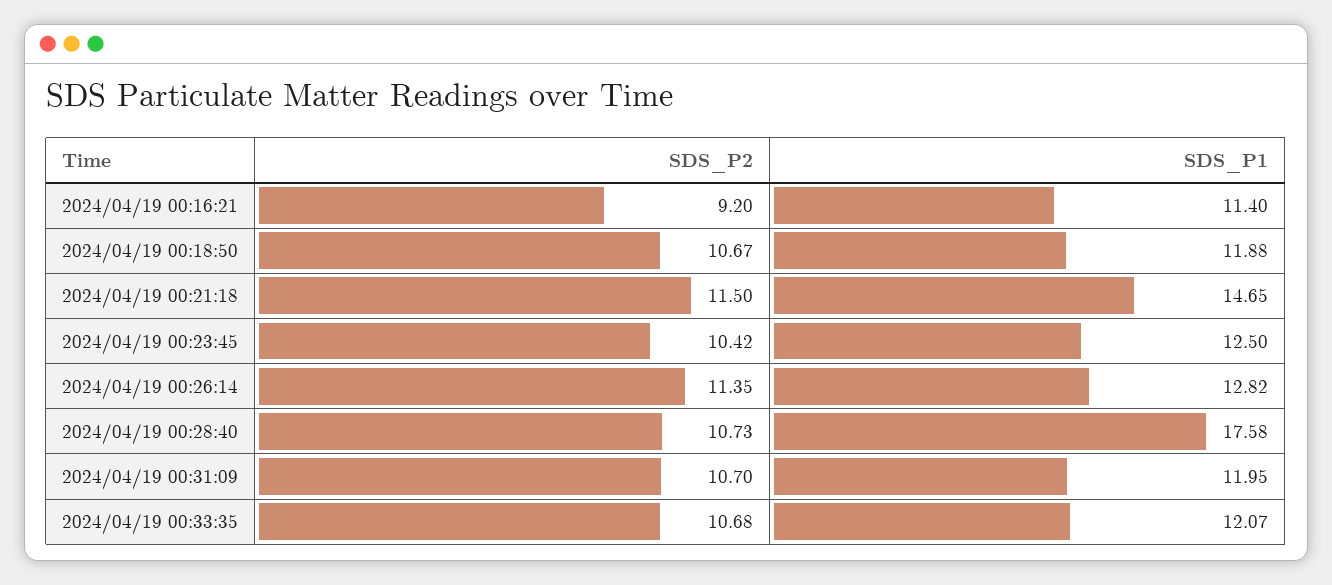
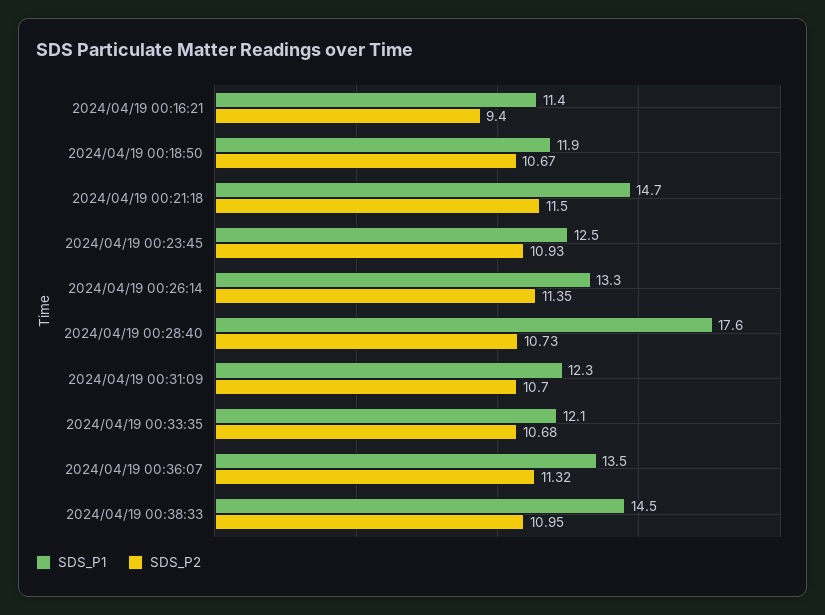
SDS_P2, 2024/04/19 00:16:21: 9.2 -> 9.4
SDS_P2, 2024/04/19 00:23:45: 10.42 -> 10.93
SDS_P1, 2024/04/19 00:26:14: 12.82 -> 13.3
SDS_P1, 2024/04/19 00:31:09: 11.95 -> 12.3
SDS_P1, 2024/04/19 00:36:07: none -> 13.5
SDS_P2, 2024/04/19 00:36:07: none -> 11.32
SDS_P1, 2024/04/19 00:38:33: none -> 14.5
SDS_P2, 2024/04/19 00:38:33: none -> 10.95

